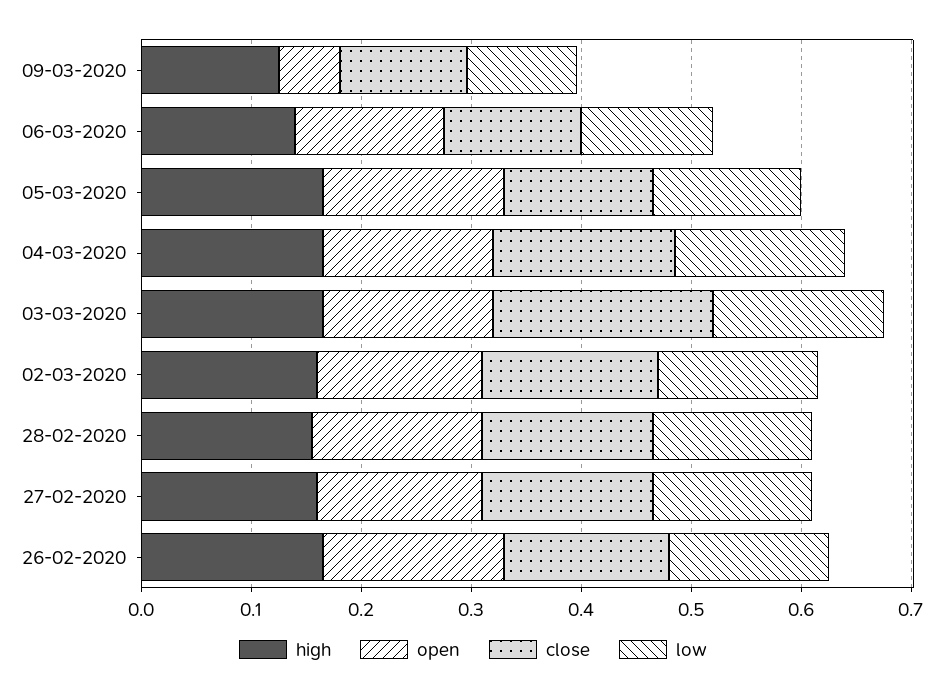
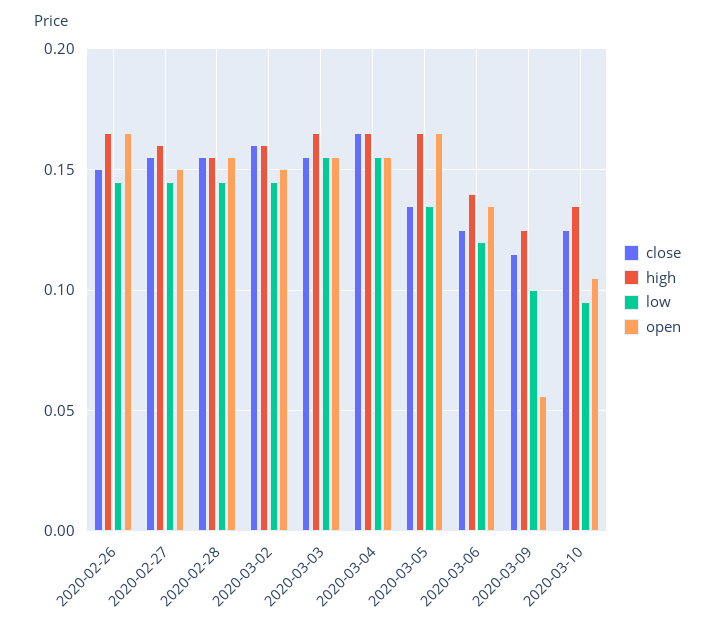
close, 03-03-2020: 0.2 -> 0.155
close, 2020-03-10: none -> 0.125
high, 2020-03-10: none -> 0.135
low, 2020-03-10: none -> 0.095
open, 2020-03-10: none -> 0.105

